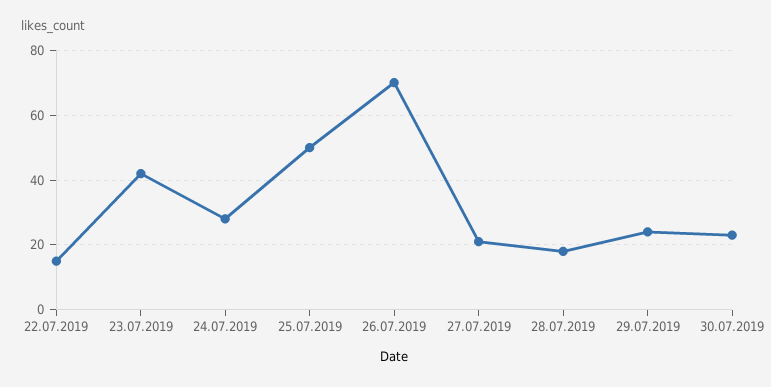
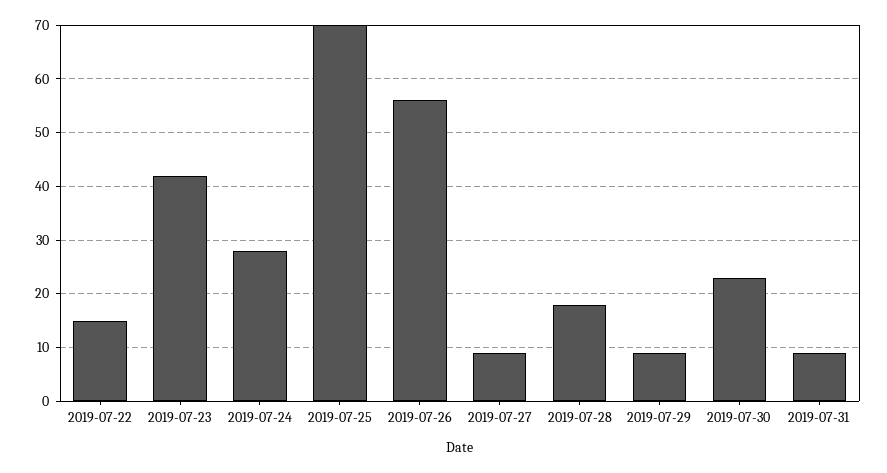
25.07.2019: 50 -> 70
26.07.2019: 70 -> 55
27.07.2019: 20 -> 10
29.07.2019: 25 -> 10
2019-07-31: none -> 10

